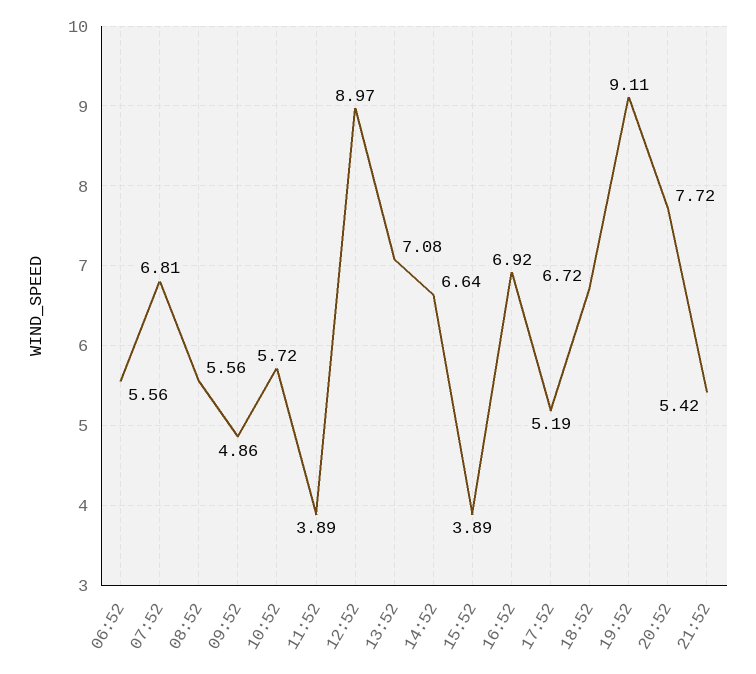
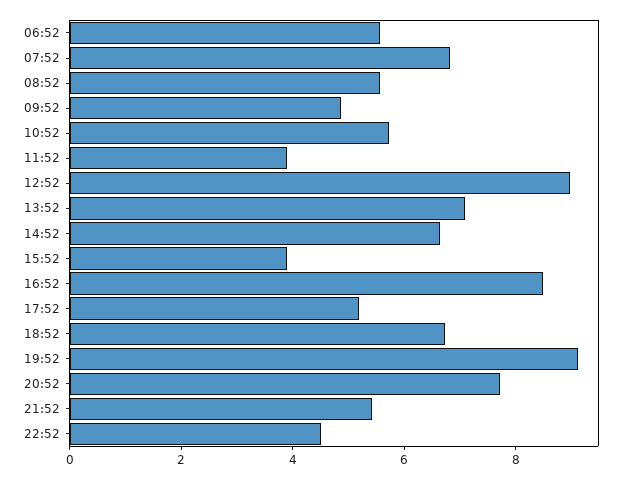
16:52: 6.92 -> 8.5
22:52: none -> 4.5

